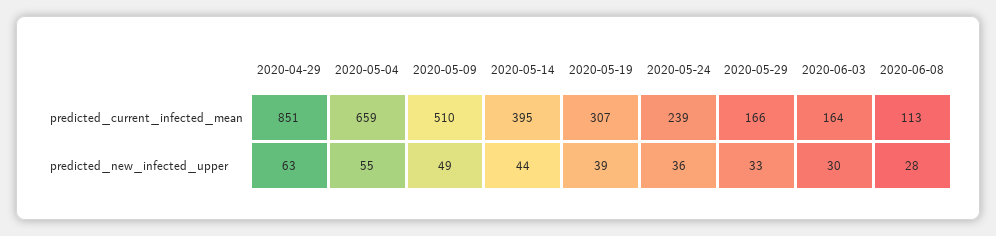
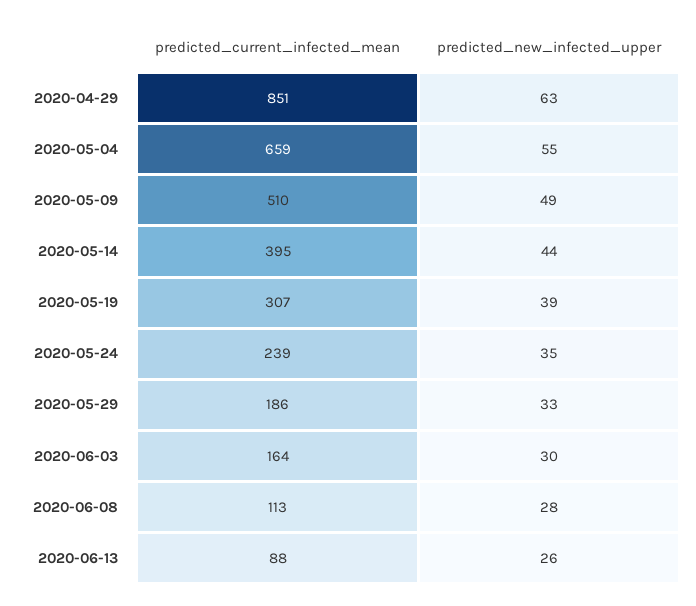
2020-05-29, predicted_current_infected_mean: 166 -> 186
2020-05-24, predicted_new_infected_upper: 36 -> 35
2020-06-13, predicted_current_infected_mean: none -> 88
2020-06-13, predicted_new_infected_upper: none -> 26

